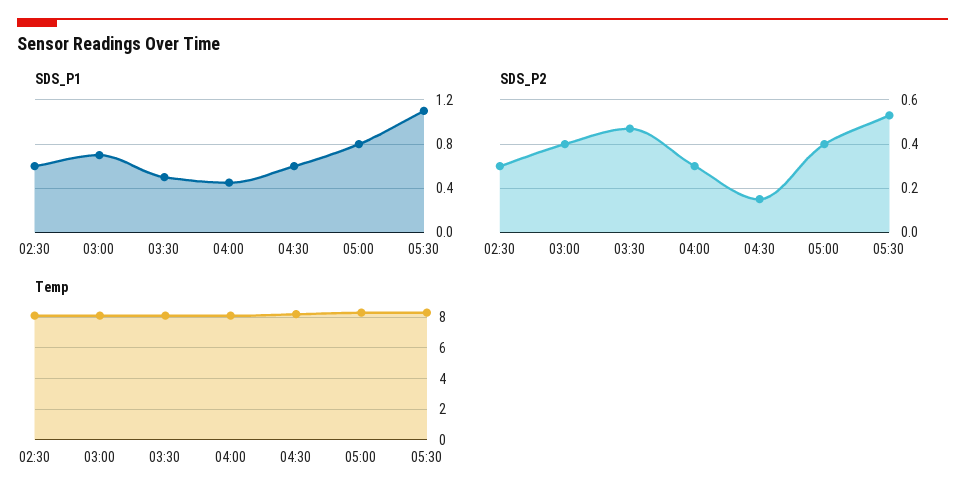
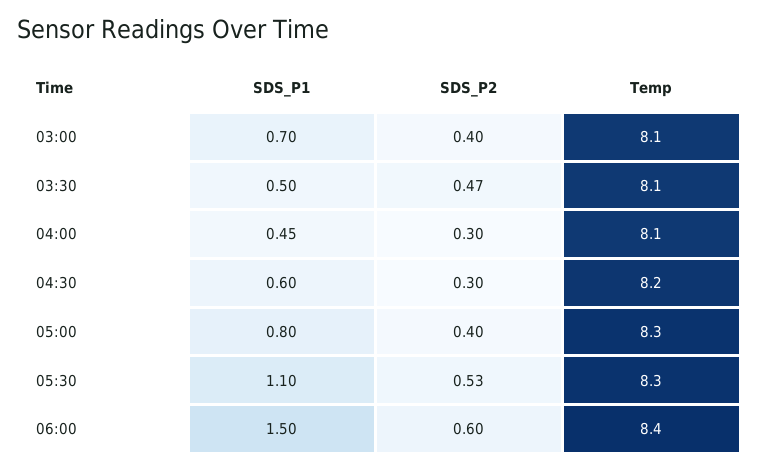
SDS_P1, 02:30: 0.6 -> none
SDS_P2, 02:30: 0.3 -> none
SDS_P2, 04:30: 0.15 -> 0.3
Temp, 02:30: 8 -> none
SDS_P1, 06:00: none -> 1.5
SDS_P2, 06:00: none -> 0.6
Temp, 06:00: none -> 8.4

